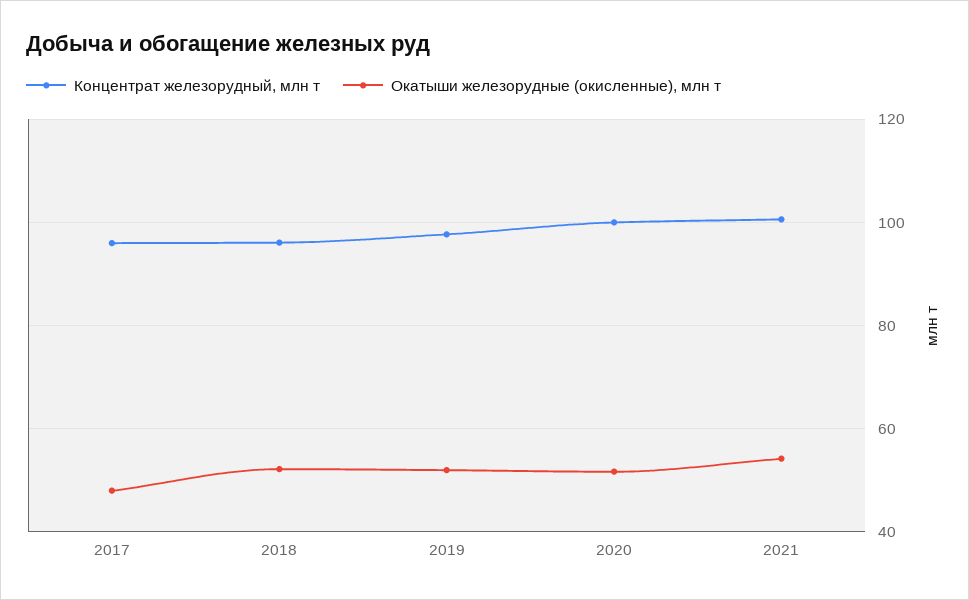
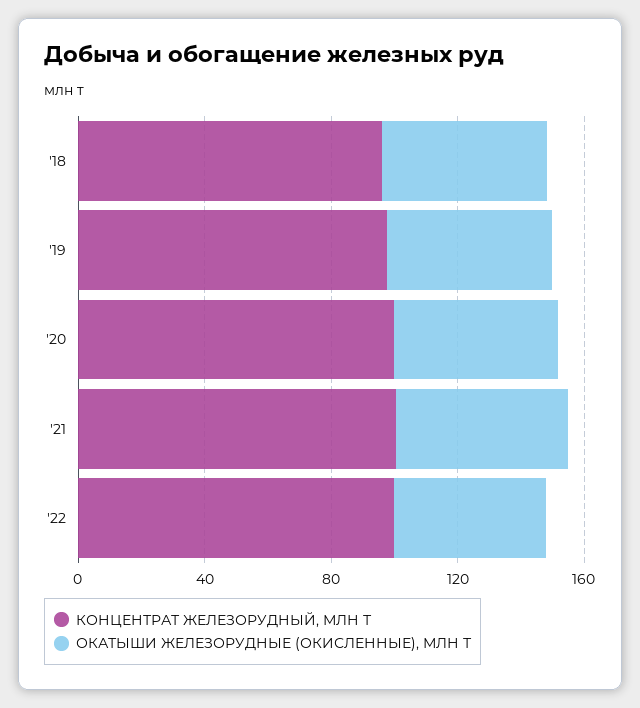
Концентрат железорудный, млн т, 2017: 96 -> none
Окатыши железорудные (окисленные), млн т, 2017: 48 -> none
Концентрат железорудный, млн т, '22: none -> 100
Окатыши железорудные (окисленные), млн т, '22: none -> 50

